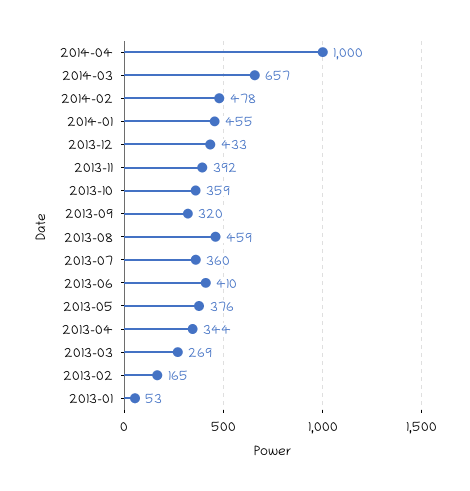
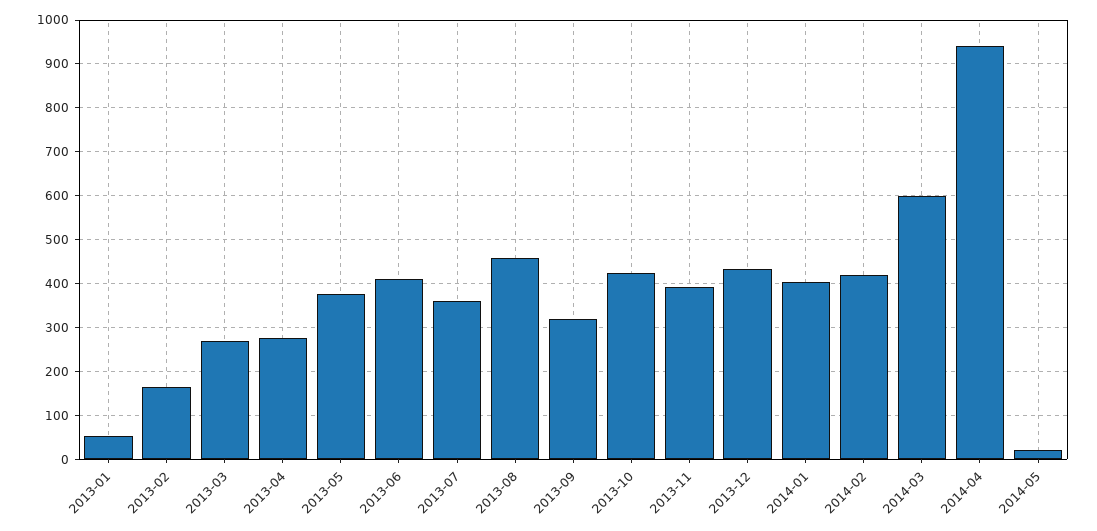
2014-04: 1000 -> 940
2014-03: 657 -> 600
2014-02: 478 -> 420
2014-01: 455 -> 400
2013-10: 359 -> 420
2013-04: 344 -> 280
2014-05: none -> 20

